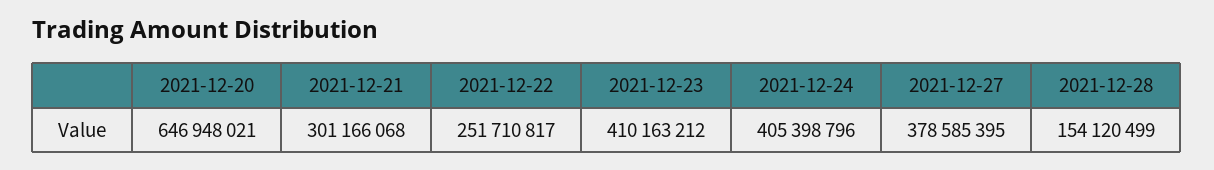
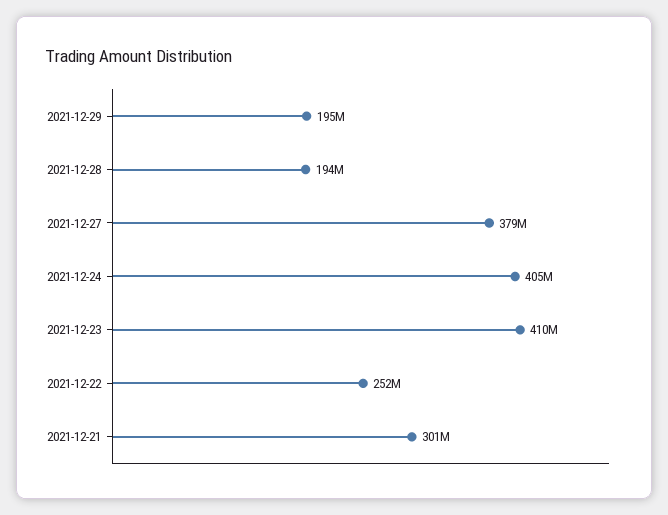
2021-12-20: 646948021 -> none
2021-12-28: 154120499 -> 194000000
2021-12-29: none -> 195000000

